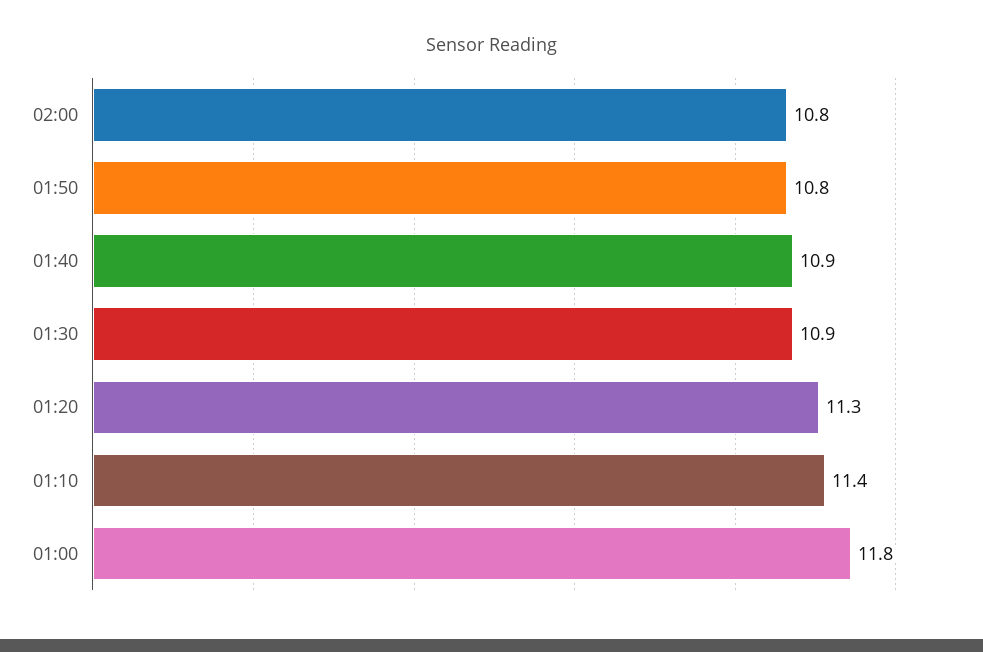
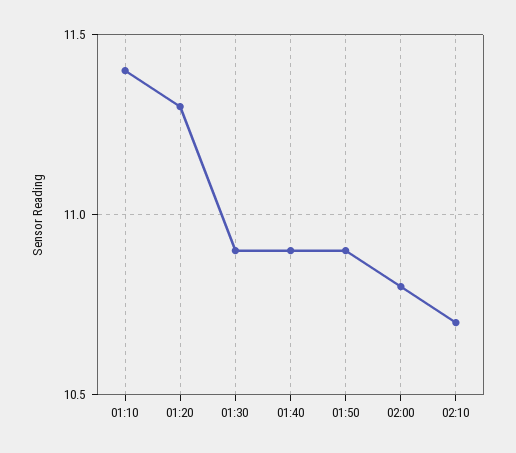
01:50: 10.8 -> 10.9
01:00: 11.8 -> none
02:10: none -> 10.7

